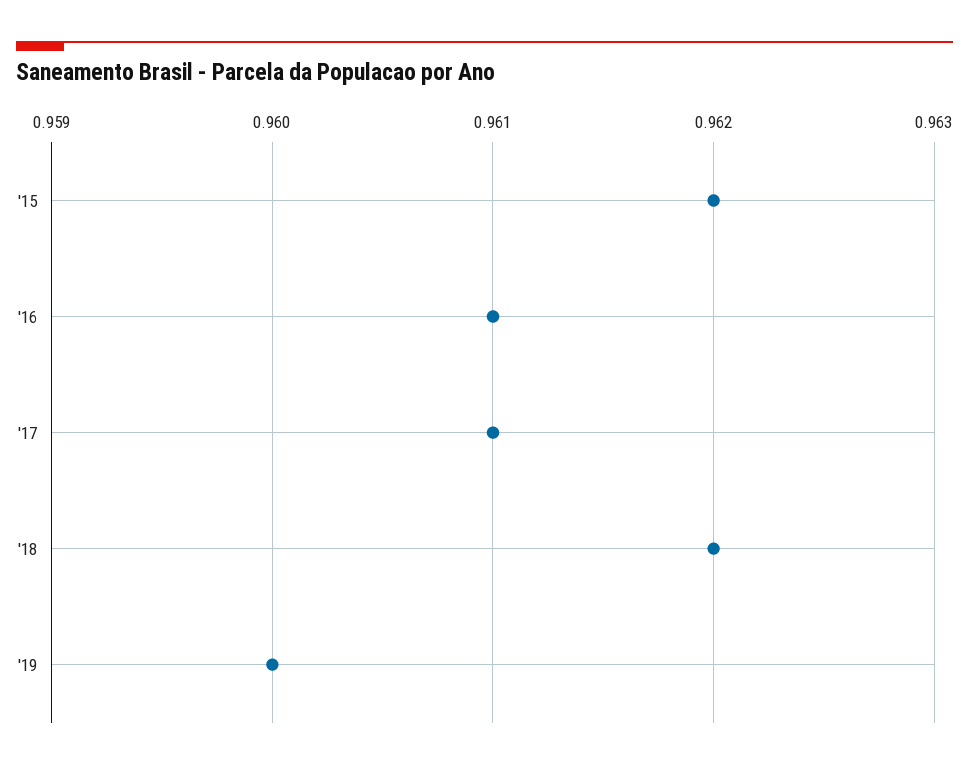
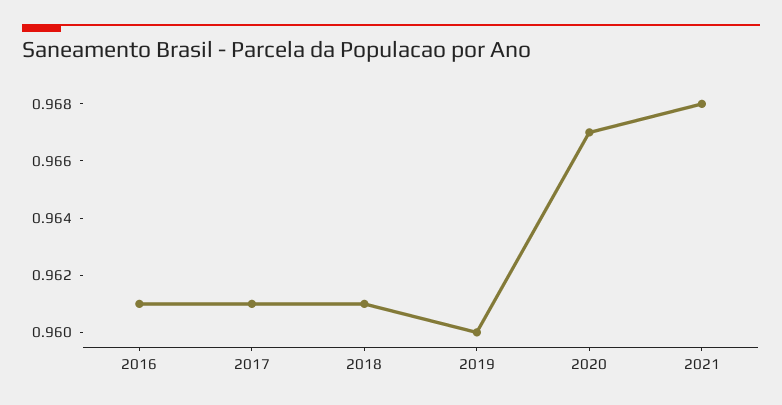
'15: 0.962 -> none
'18: 0.962 -> 0.961
2020: none -> 0.967
2021: none -> 0.968

